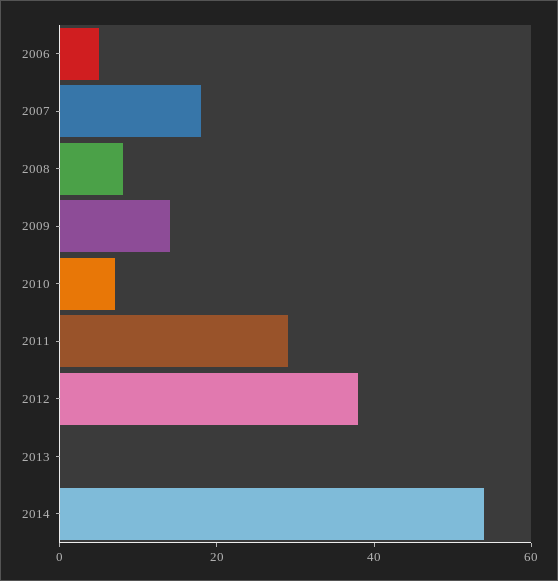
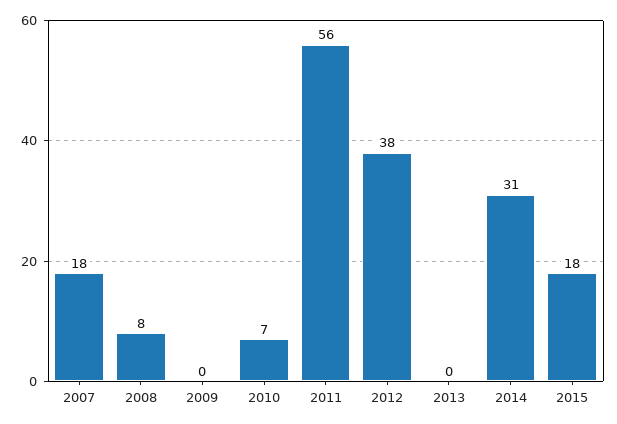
2006: 5 -> none
2009: 15 -> 0
2011: 30 -> 56
2014: 55 -> 31
2015: none -> 18

